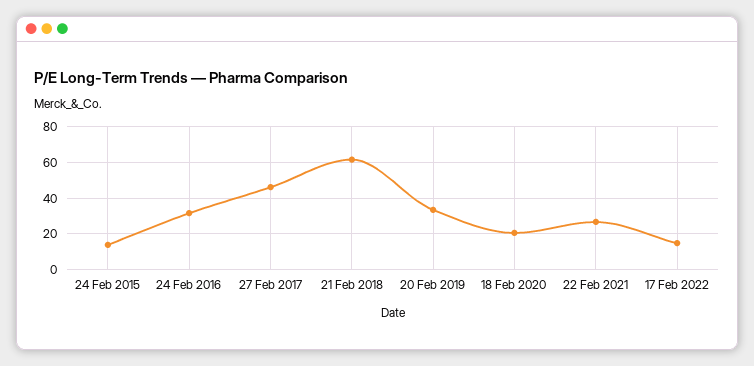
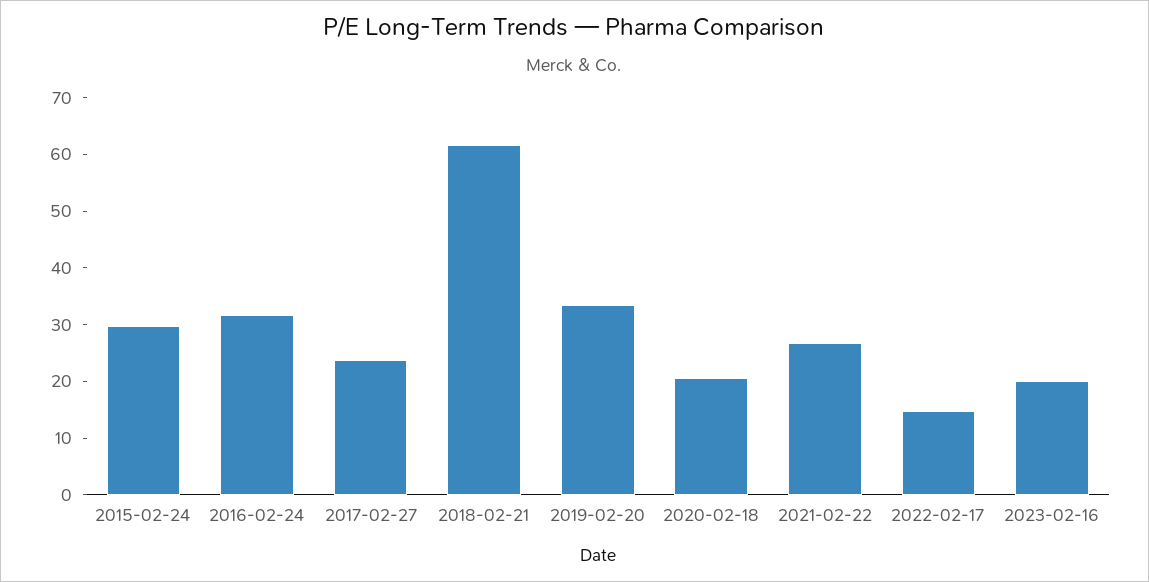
24 Feb 2015: 15 -> 30
27 Feb 2017: 45 -> 24
2023-02-16: none -> 20

